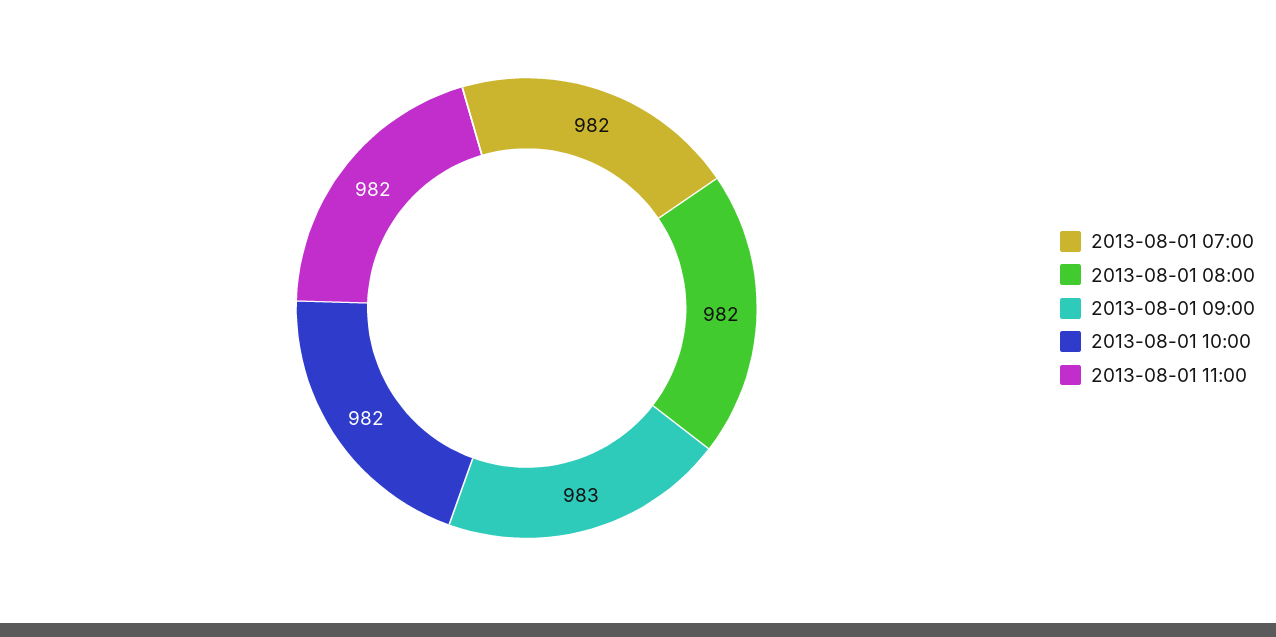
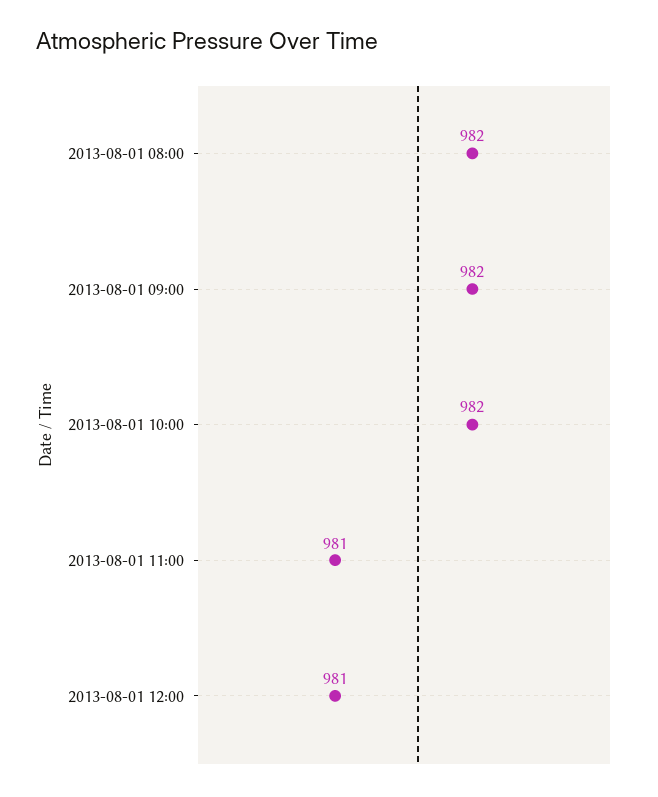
2013-08-01 07:00: 982 -> none
2013-08-01 09:00: 983 -> 982
2013-08-01 11:00: 982 -> 981
2013-08-01 12:00: none -> 981

